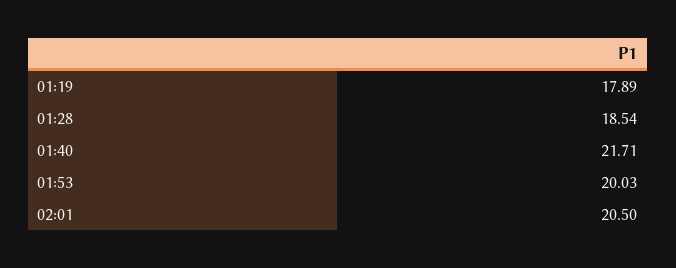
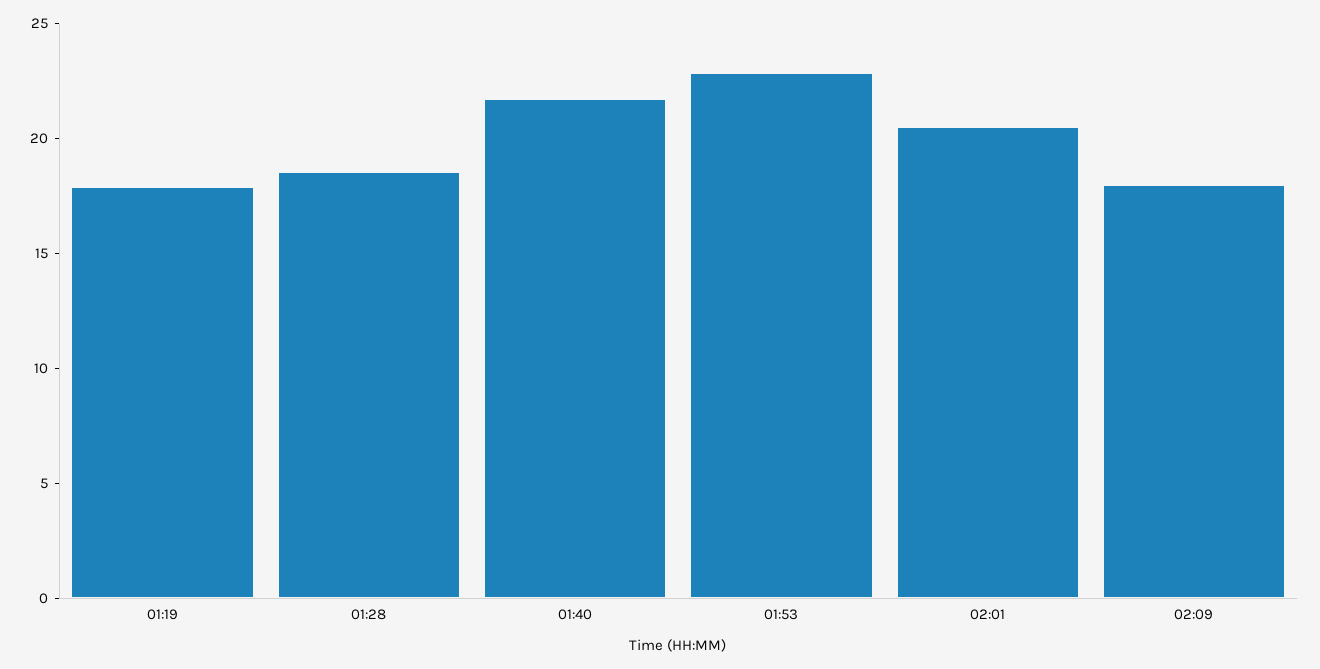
01:53: 20.03 -> 23
02:09: none -> 18

